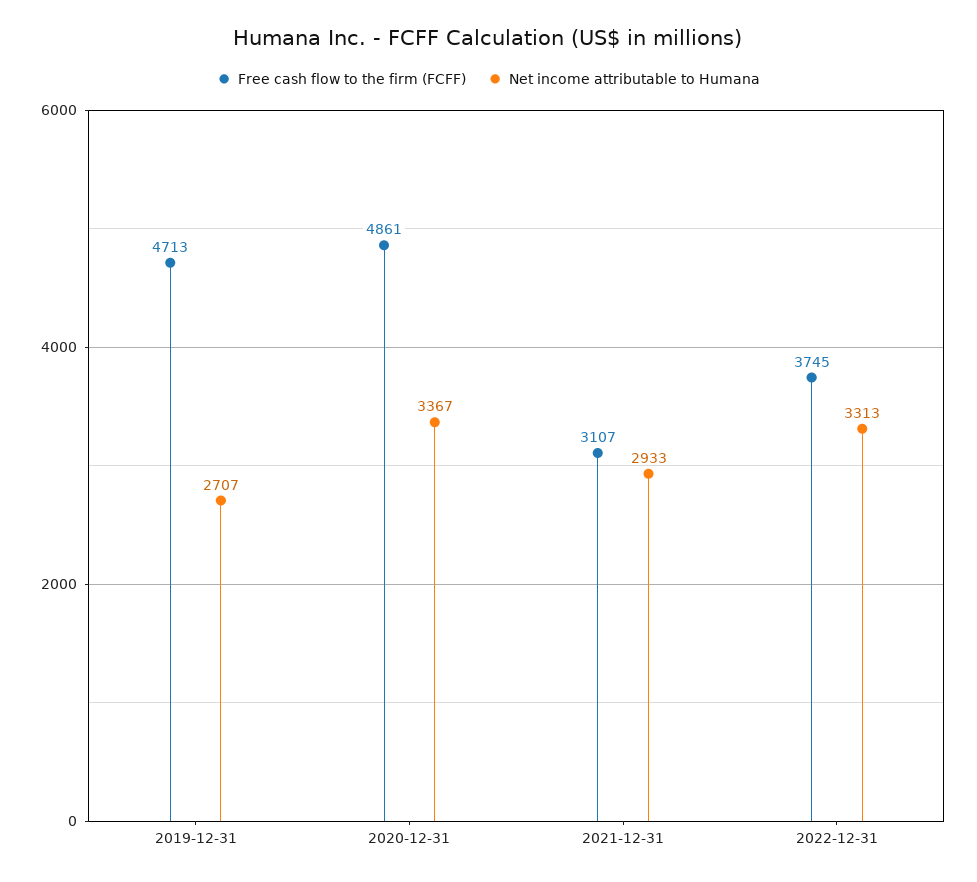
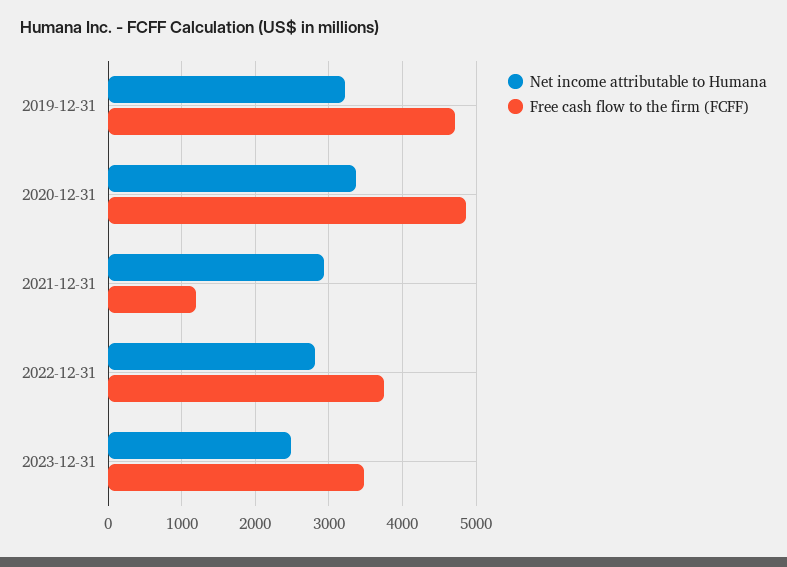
Net income attributable to Humana, 2019-12-31: 2707 -> 3200
Free cash flow to the firm (FCFF), 2021-12-31: 3107 -> 1200
Net income attributable to Humana, 2022-12-31: 3313 -> 2800
Net income attributable to Humana, 2023-12-31: none -> 2500
Free cash flow to the firm (FCFF), 2023-12-31: none -> 3500

